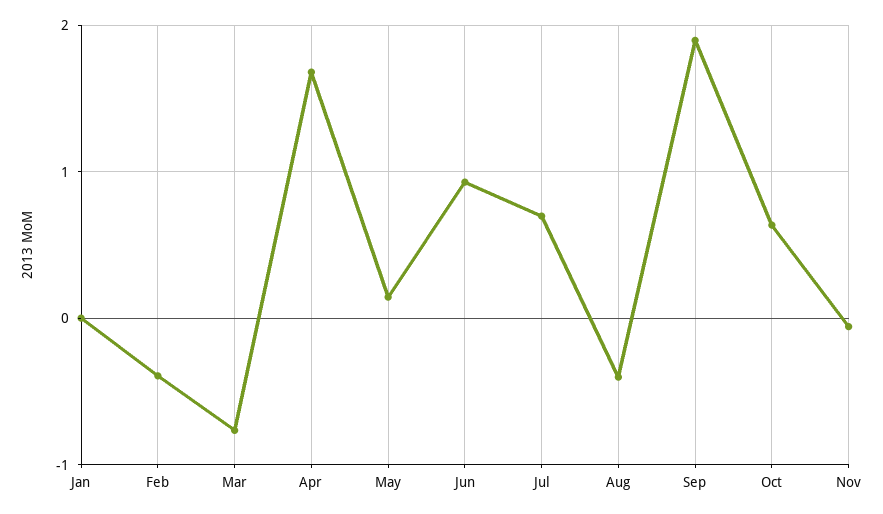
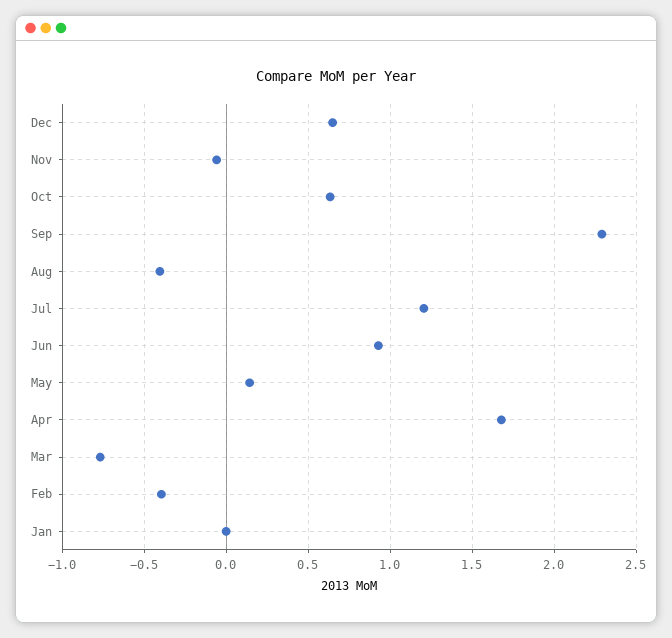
Jul: 0.7 -> 1.2
Sep: 1.9 -> 2.3
Dec: none -> 0.65

